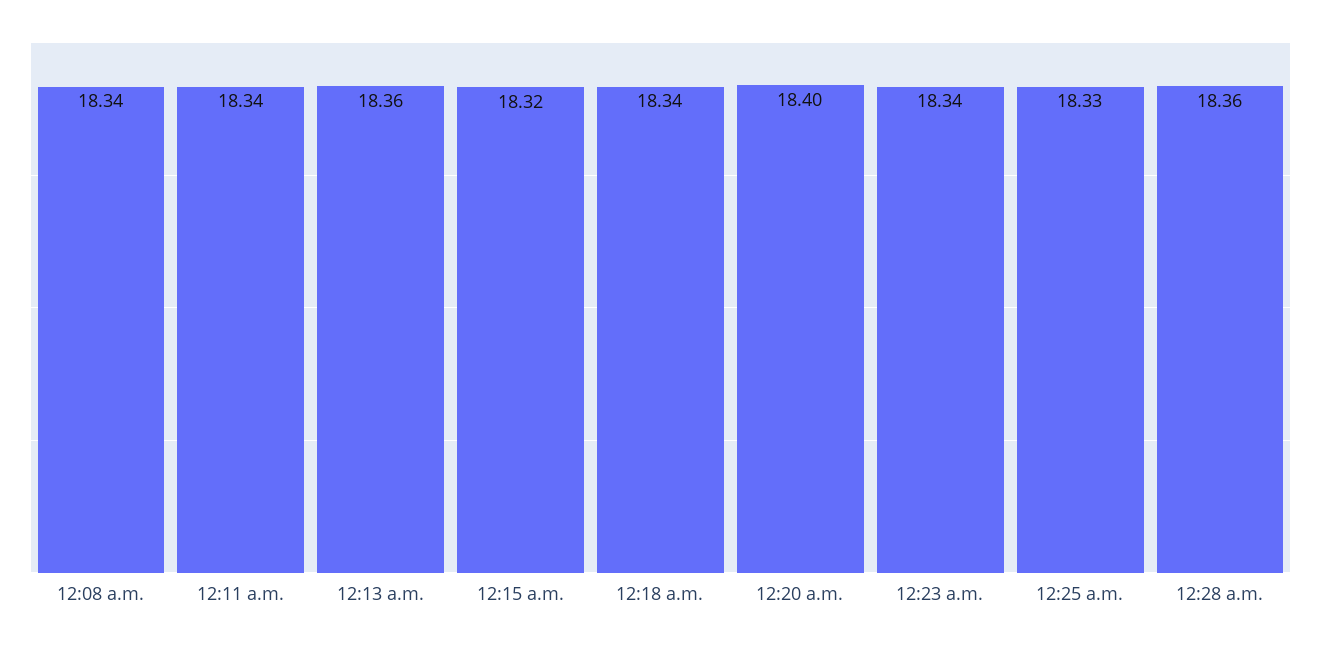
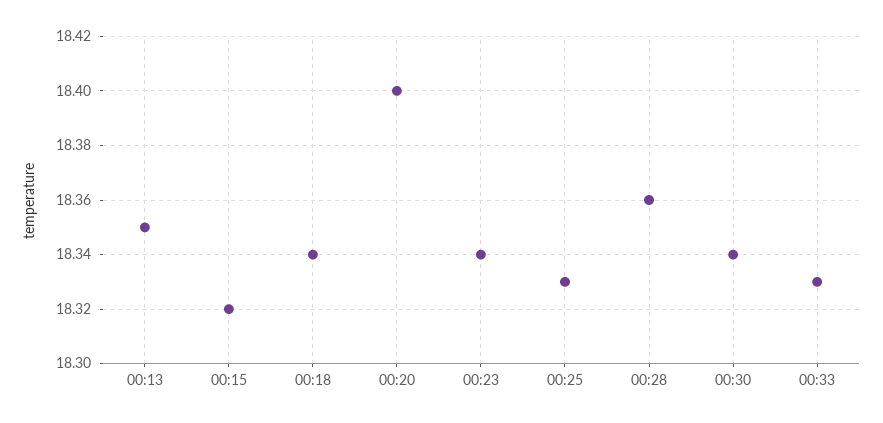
12:08 a.m.: 18.34 -> none
12:11 a.m.: 18.34 -> none
12:13 a.m.: 18.36 -> 18.35
00:30: none -> 18.34
00:33: none -> 18.33

